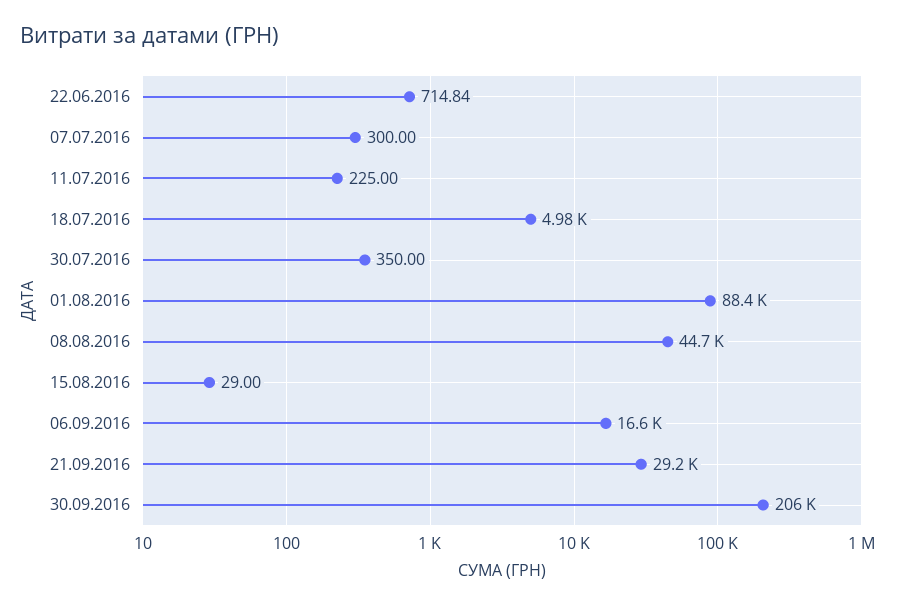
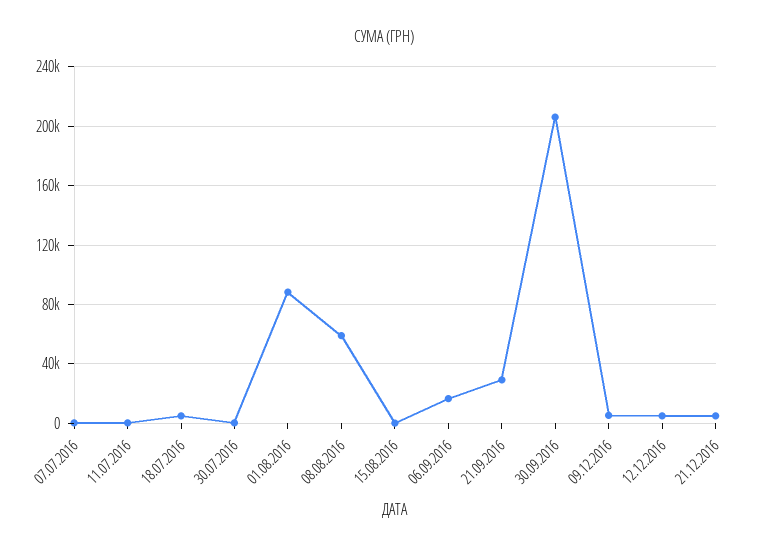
22.06.2016: 714.84 -> none
08.08.2016: 44700 -> 60000
09.12.2016: none -> 5000
12.12.2016: none -> 5000
21.12.2016: none -> 5000

